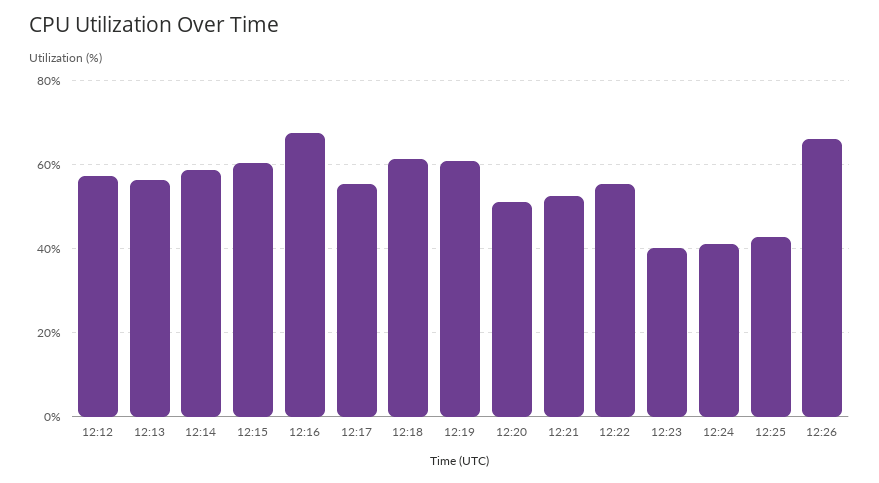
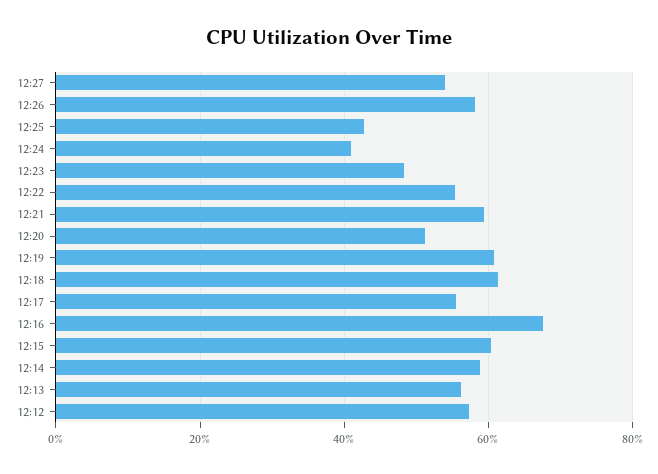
12:21: 52 -> 60
12:23: 40 -> 48
12:26: 66 -> 58
12:27: none -> 54

